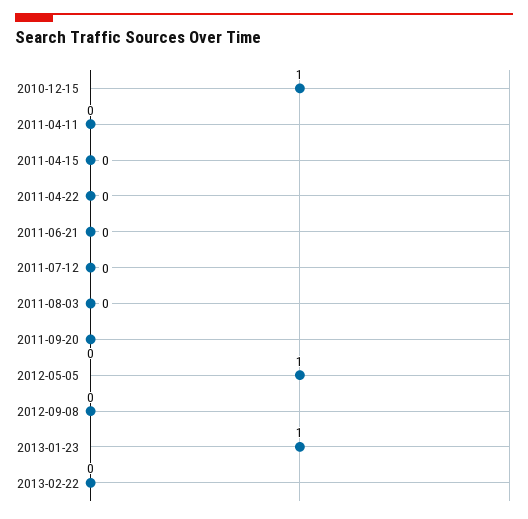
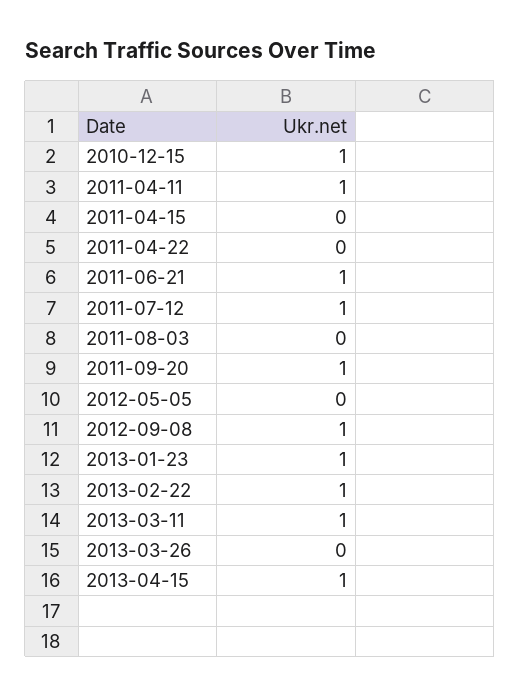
2011-04-11: 0 -> 1
2011-06-21: 0 -> 1
2011-07-12: 0 -> 1
2011-09-20: 0 -> 1
2012-05-05: 1 -> 0
2012-09-08: 0 -> 1
2013-02-22: 0 -> 1
2013-03-11: none -> 1
2013-03-26: none -> 0
2013-04-15: none -> 1

